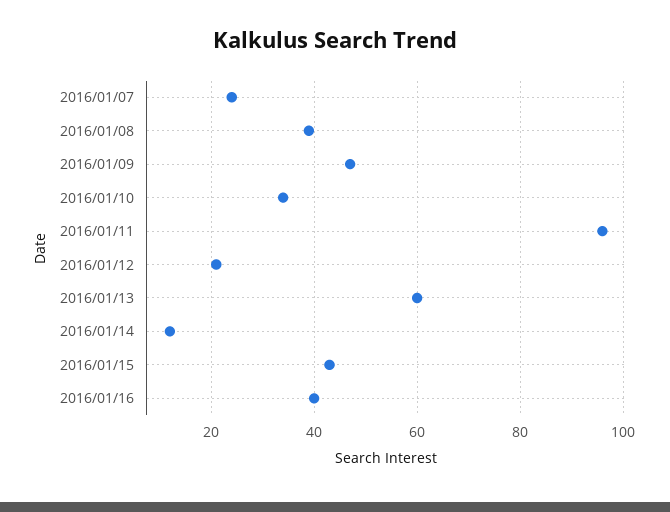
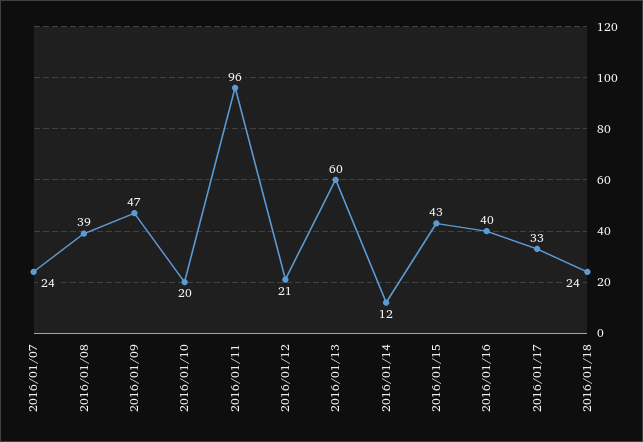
2016/01/10: 35 -> 20
2016/01/17: none -> 33
2016/01/18: none -> 24

